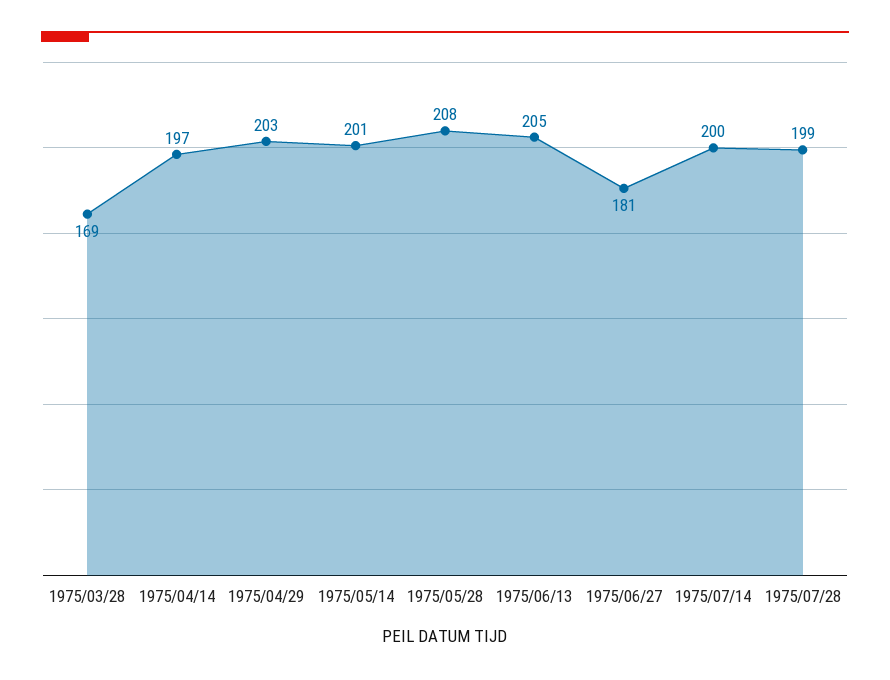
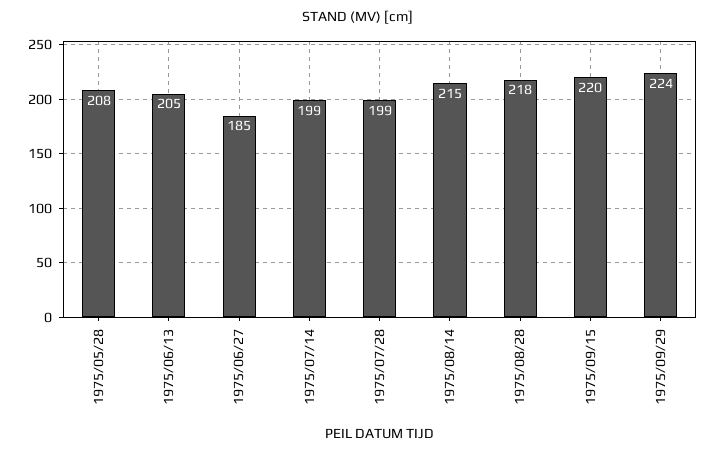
1975/03/28: 169 -> none
1975/04/14: 197 -> none
1975/04/29: 203 -> none
1975/05/14: 201 -> none
1975/06/27: 181 -> 185
1975/07/14: 200 -> 199
1975/08/14: none -> 215
1975/08/28: none -> 218
1975/09/15: none -> 220
1975/09/29: none -> 224

